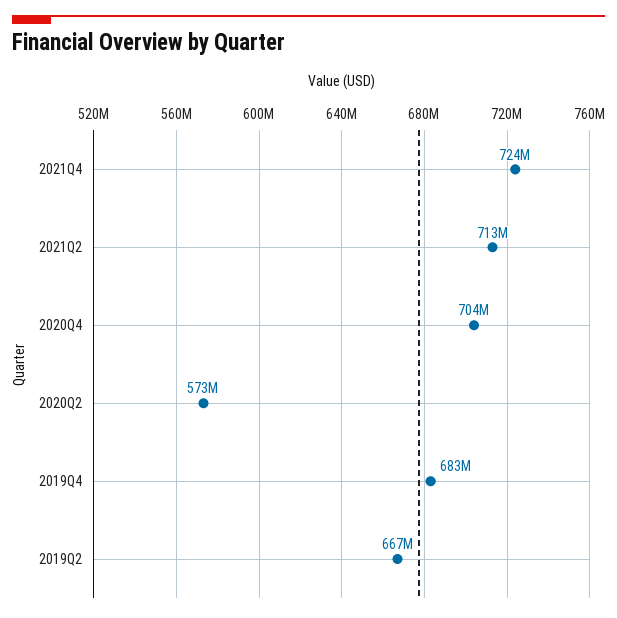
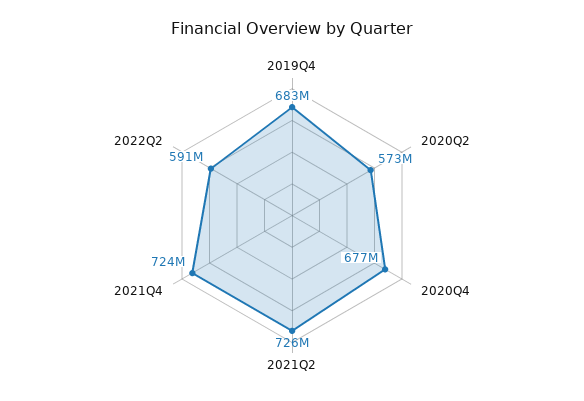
2021Q2: 713000000 -> 726000000
2020Q4: 704000000 -> 677000000
2019Q2: 667000000 -> none
2022Q2: none -> 591000000

